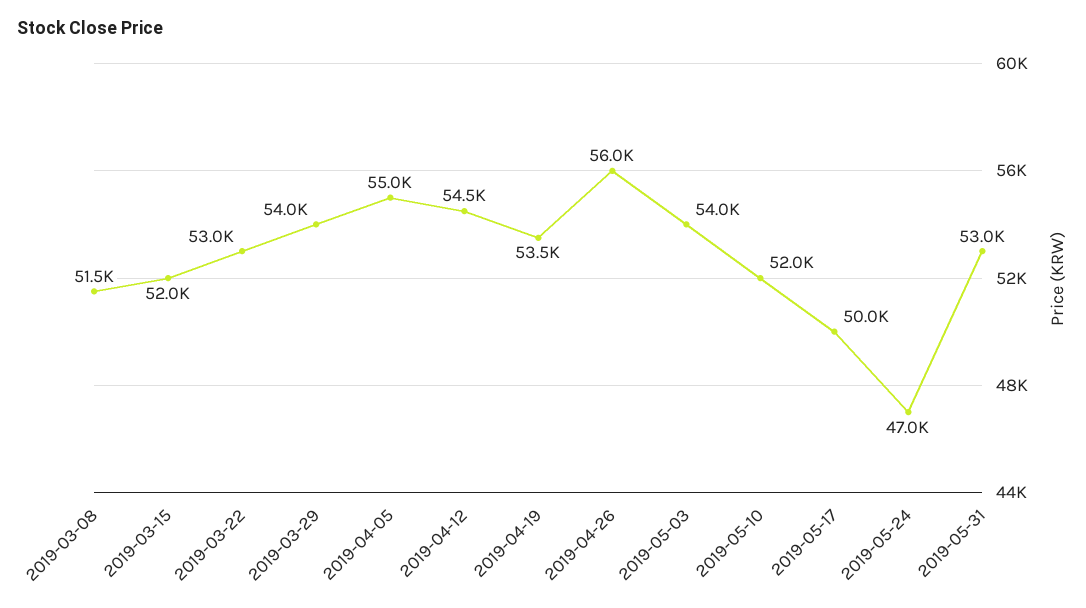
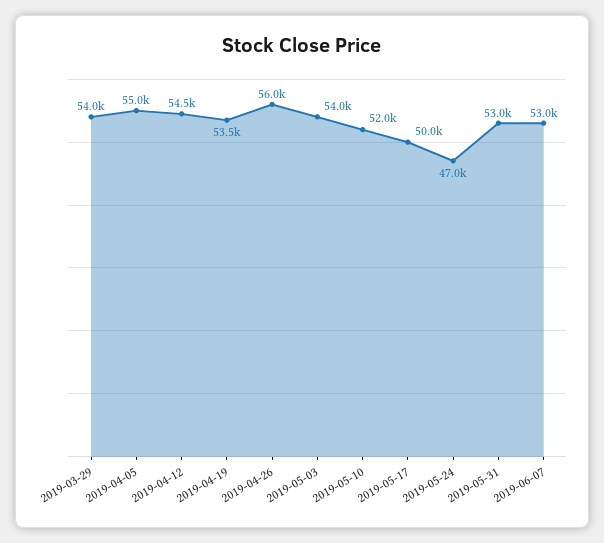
2019-03-08: 51500 -> none
2019-03-15: 52000 -> none
2019-03-22: 53000 -> none
2019-06-07: none -> 53000

